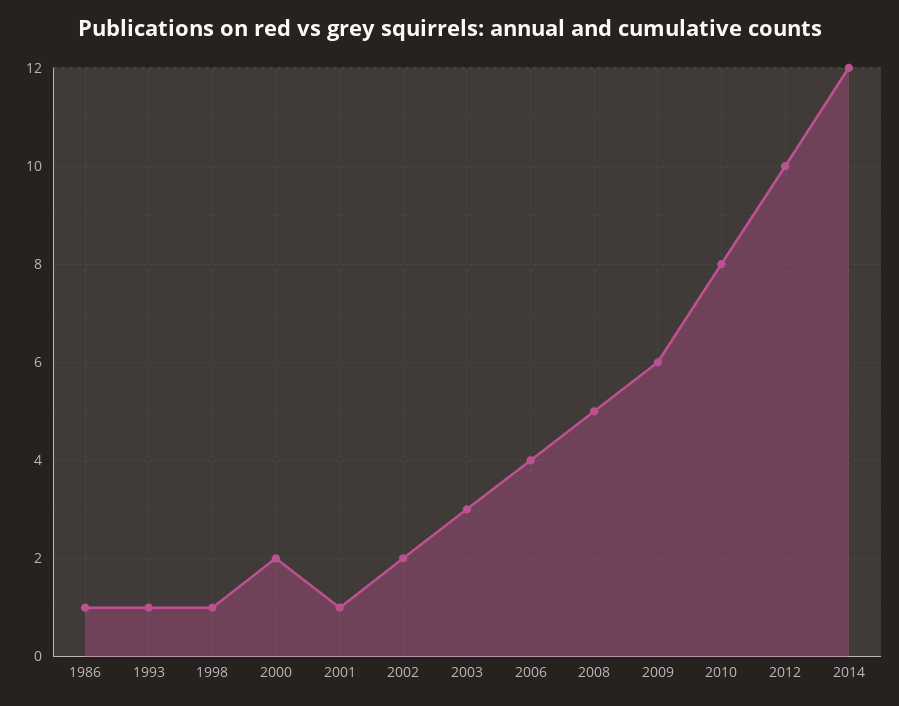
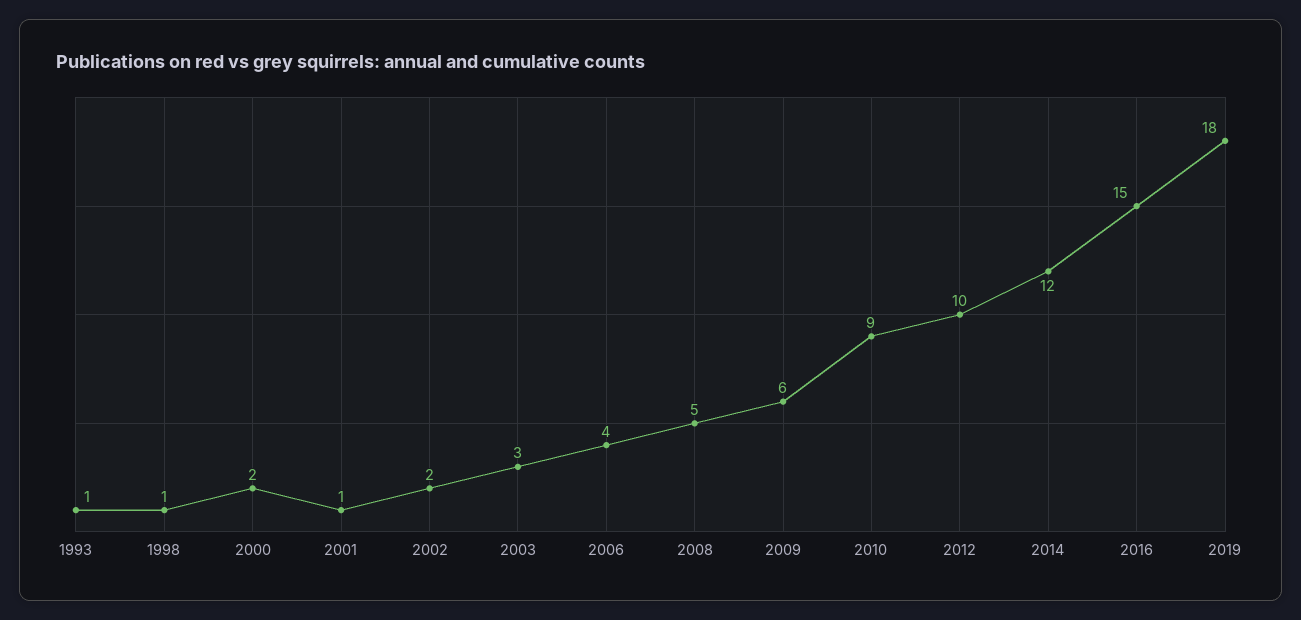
1986: 1 -> none
2010: 8 -> 9
2016: none -> 15
2019: none -> 18

